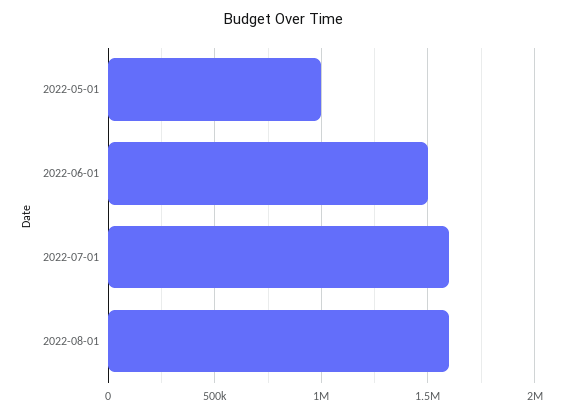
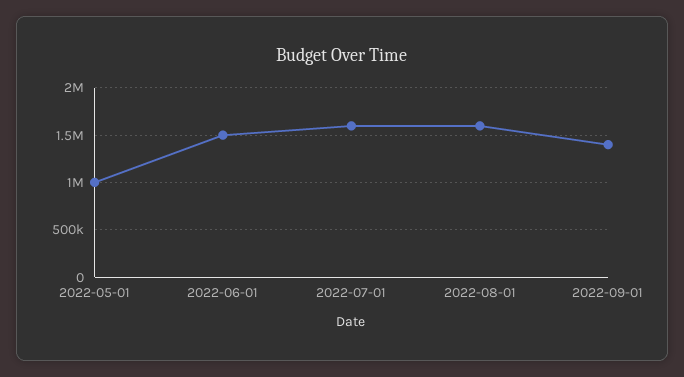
2022-09-01: none -> 1400000

